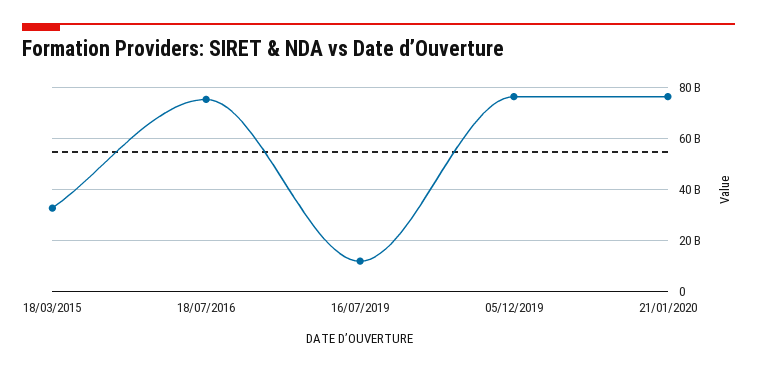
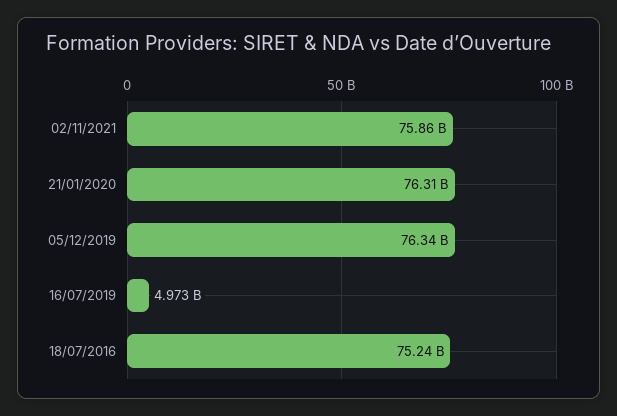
18/03/2015: 32500000000 -> none
16/07/2019: 12500000000 -> 4973000000
02/11/2021: none -> 75860000000

